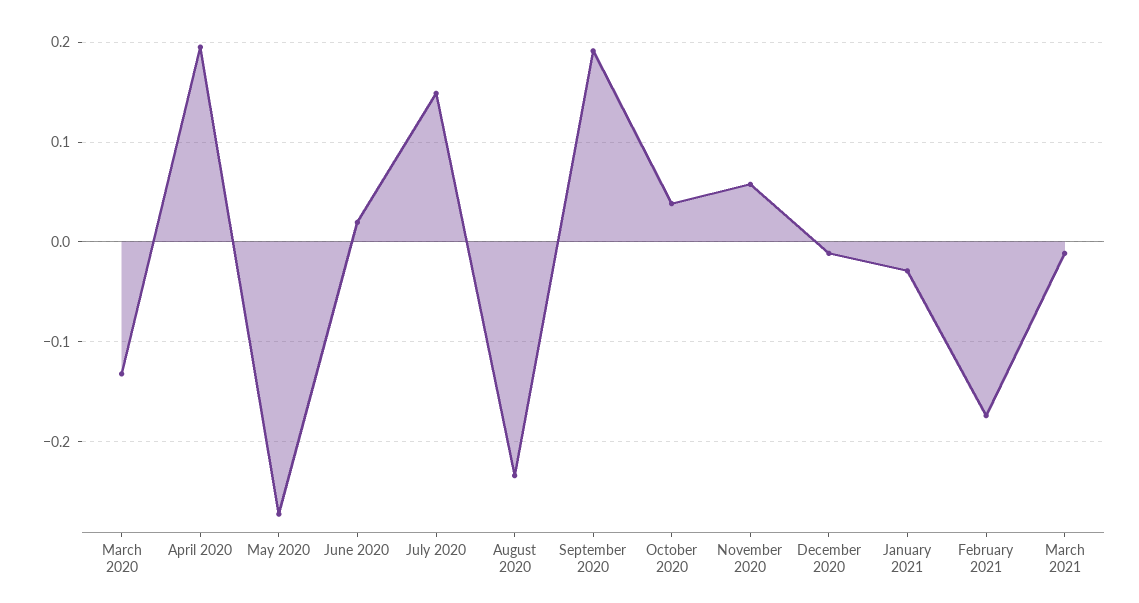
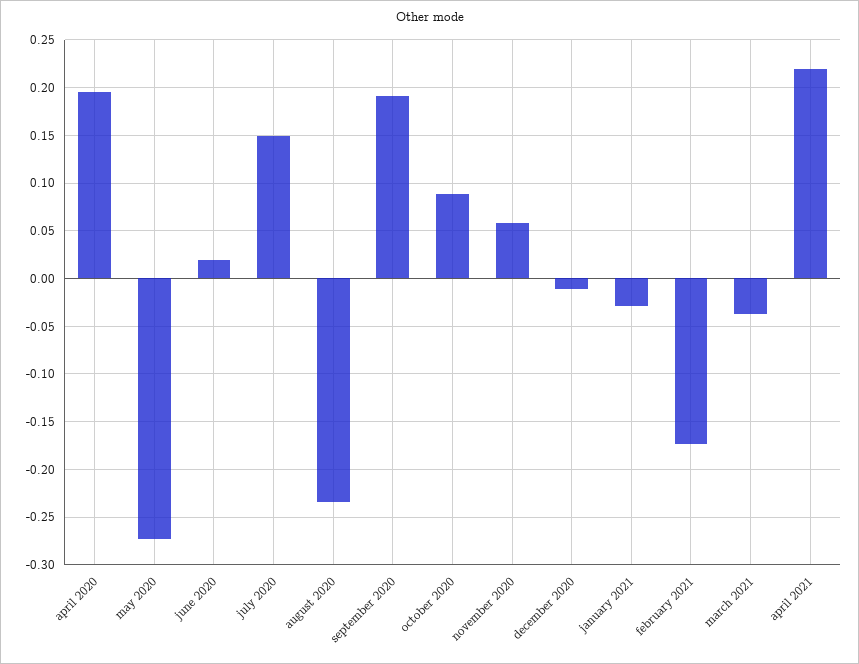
March 2020: -0.13 -> none
October 2020: 0.04 -> 0.09
March 2021: -0.01 -> -0.04
april 2021: none -> 0.22

